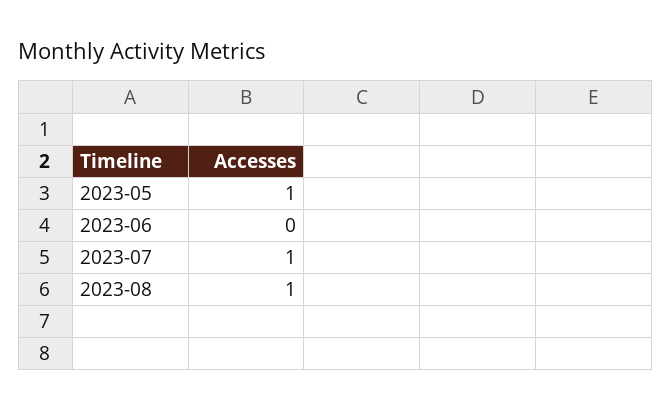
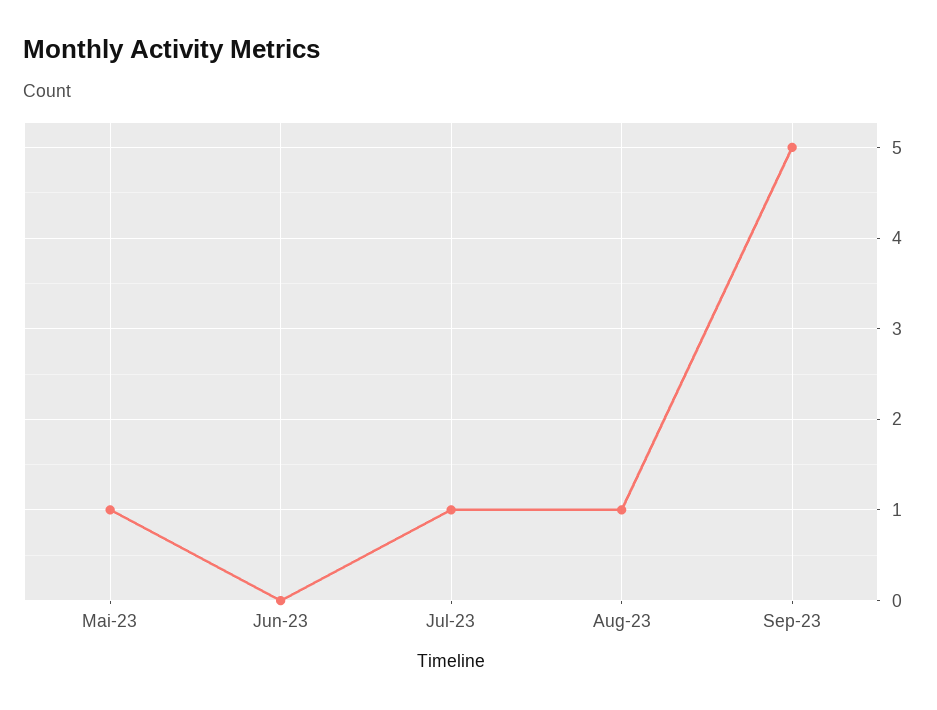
Sep-23: none -> 5

